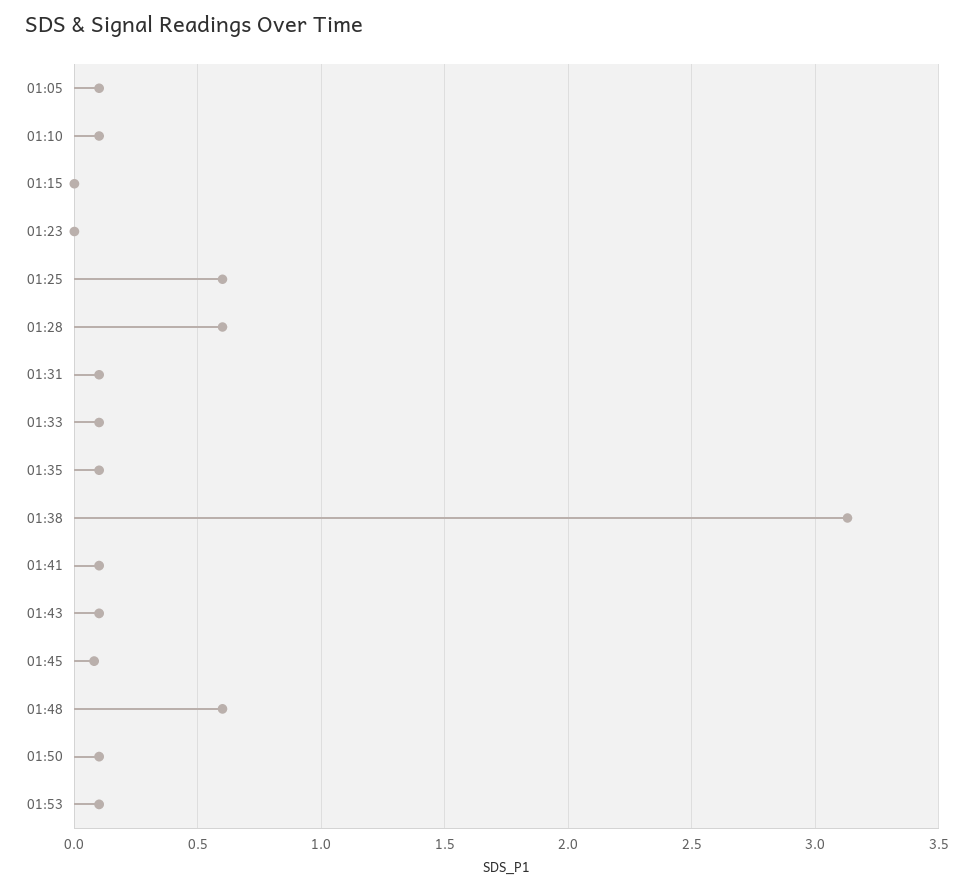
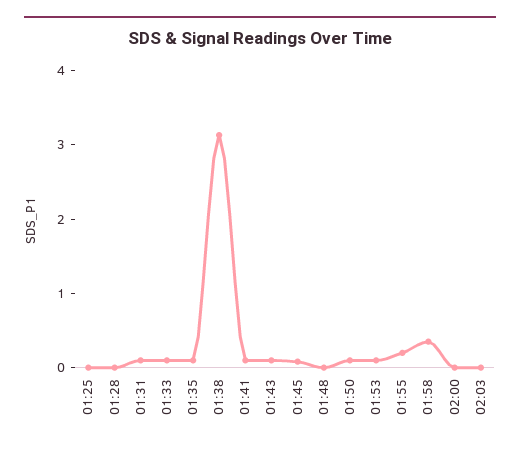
01:05: 0.1 -> none
01:10: 0.1 -> none
01:15: 0 -> none
01:23: 0 -> none
01:25: 0.6 -> 0
01:28: 0.6 -> 0
01:48: 0.6 -> 0
01:55: none -> 0.2
01:58: none -> 0.4
02:00: none -> 0
02:03: none -> 0

